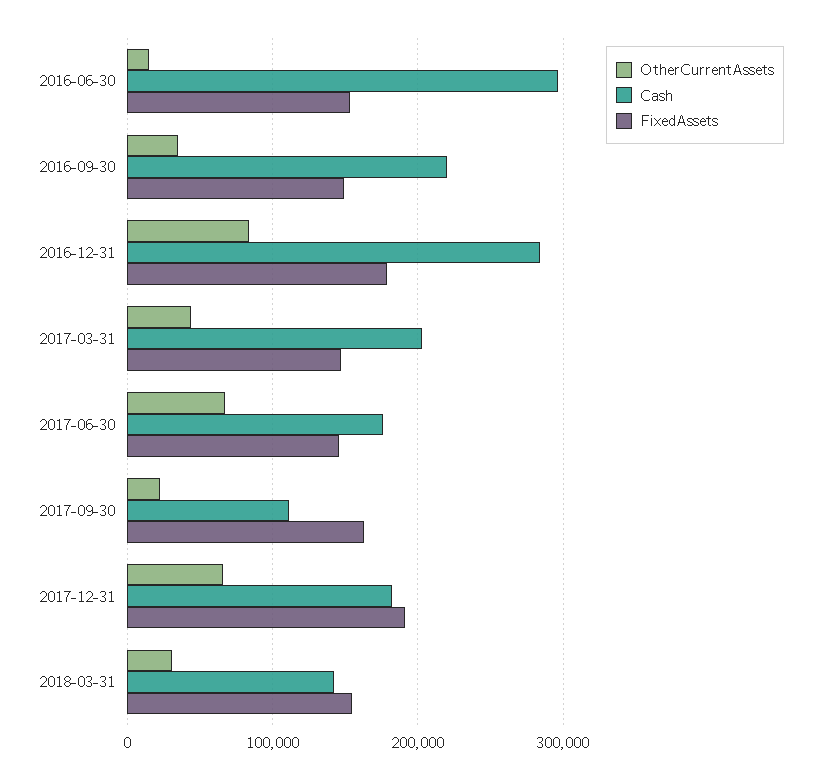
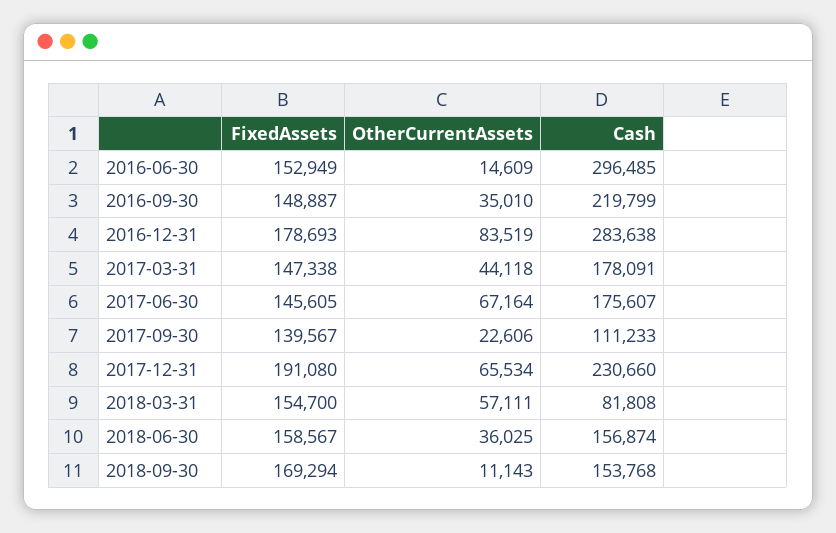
Cash, 2017-03-31: 200000 -> 178091
FixedAssets, 2017-09-30: 160000 -> 139567
Cash, 2017-12-31: 180000 -> 230660
OtherCurrentAssets, 2018-03-31: 30000 -> 57111
Cash, 2018-03-31: 140000 -> 81808
FixedAssets, 2018-06-30: none -> 158567
OtherCurrentAssets, 2018-06-30: none -> 36025
Cash, 2018-06-30: none -> 156874
FixedAssets, 2018-09-30: none -> 169294
OtherCurrentAssets, 2018-09-30: none -> 11143
Cash, 2018-09-30: none -> 153768

